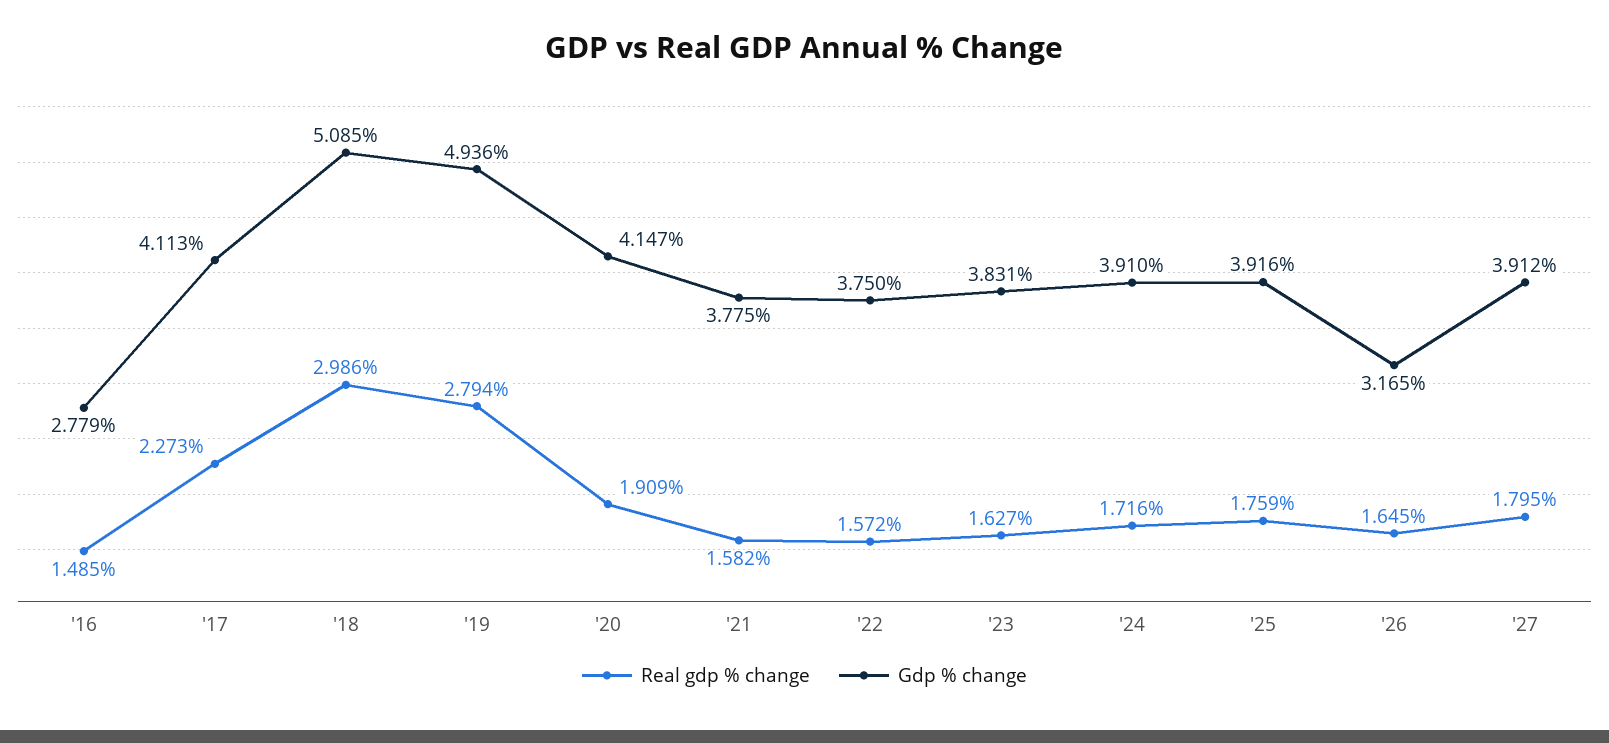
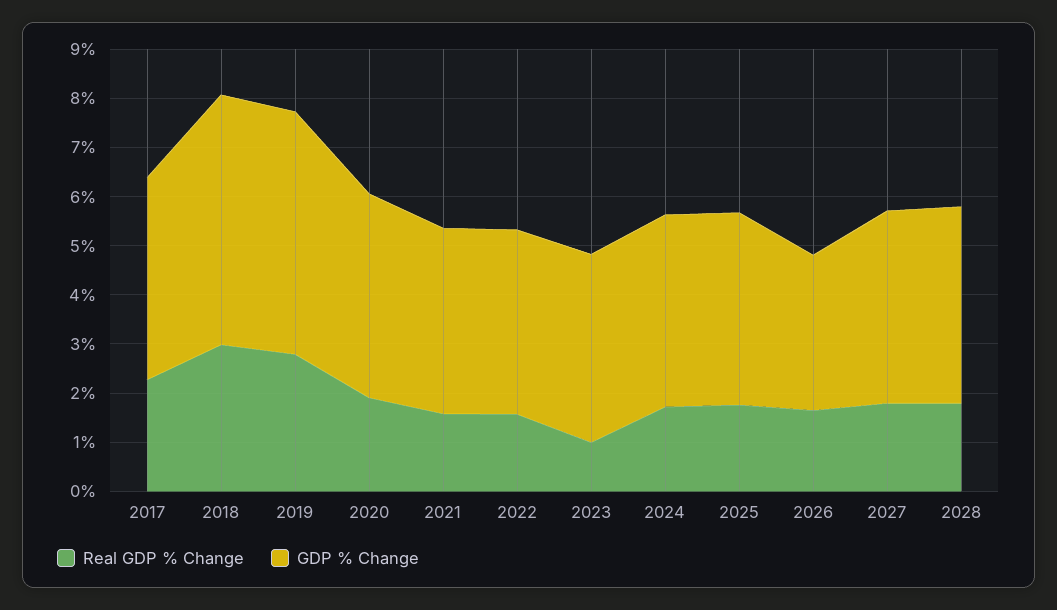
Real gdp % change, '16: 1.485 -> none
Gdp % change, '16: 2.779 -> none
Real gdp % change, '23: 1.627 -> 1
Real gdp % change, 2028: none -> 1.8
Gdp % change, 2028: none -> 4

